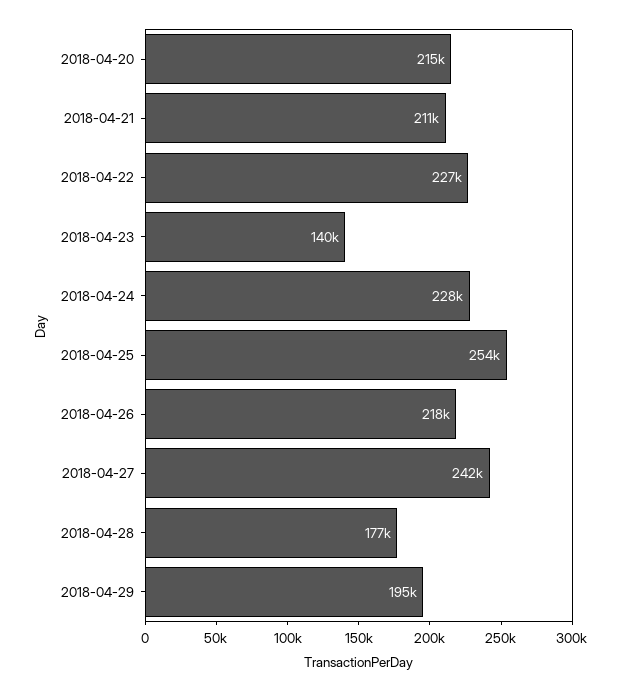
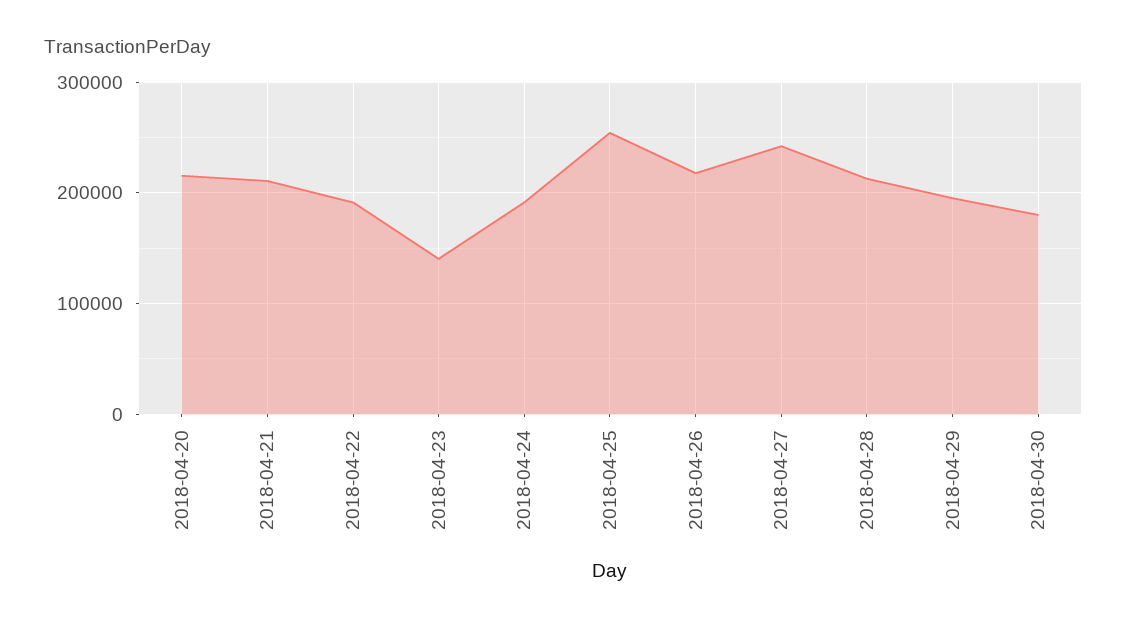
2018-04-22: 227000 -> 190000
2018-04-24: 228000 -> 190000
2018-04-28: 177000 -> 210000
2018-04-30: none -> 180000

